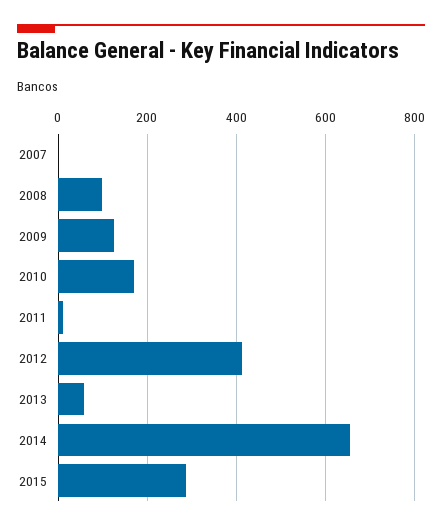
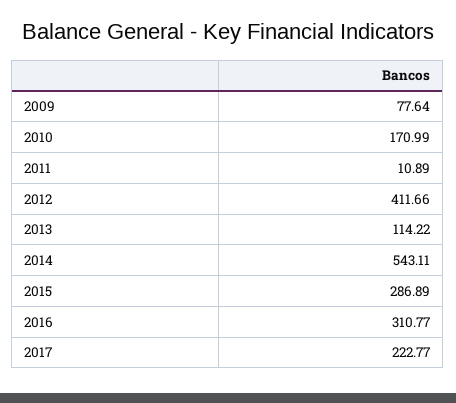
2007: 0 -> none
2008: 100 -> none
2009: 120 -> 77.64
2013: 60 -> 114.22
2014: 660 -> 543.11
2016: none -> 310.77
2017: none -> 222.77

